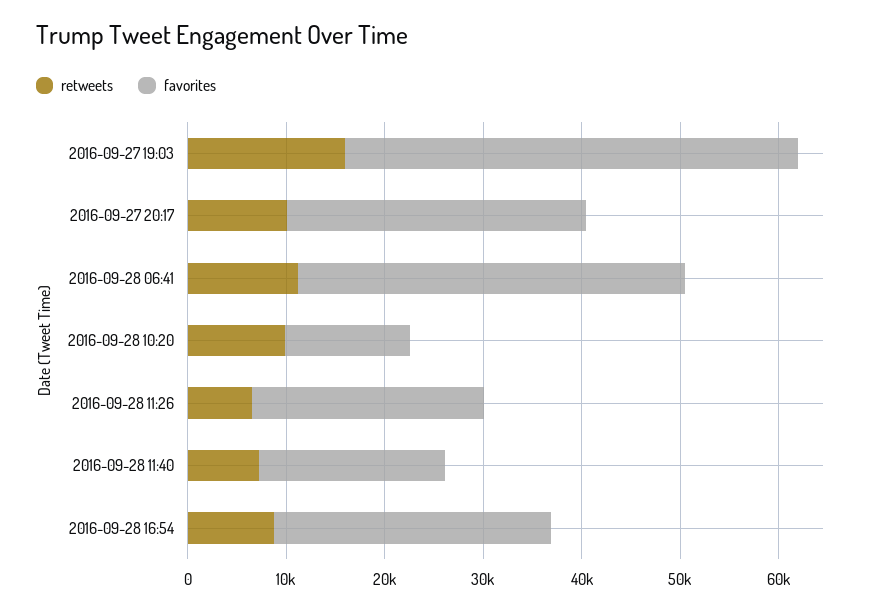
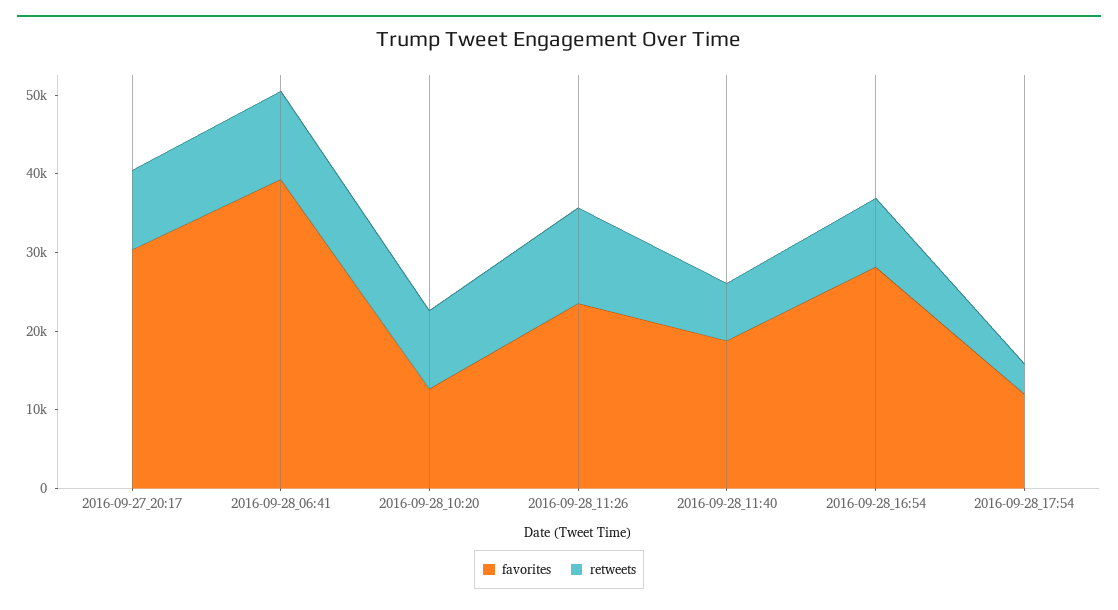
retweets, 2016-09-27 19:03: 16000 -> none
favorites, 2016-09-27 19:03: 46000 -> none
retweets, 2016-09-28 11:26: 6000 -> 12000
favorites, 2016-09-28_17:54: none -> 12000
retweets, 2016-09-28_17:54: none -> 4000

